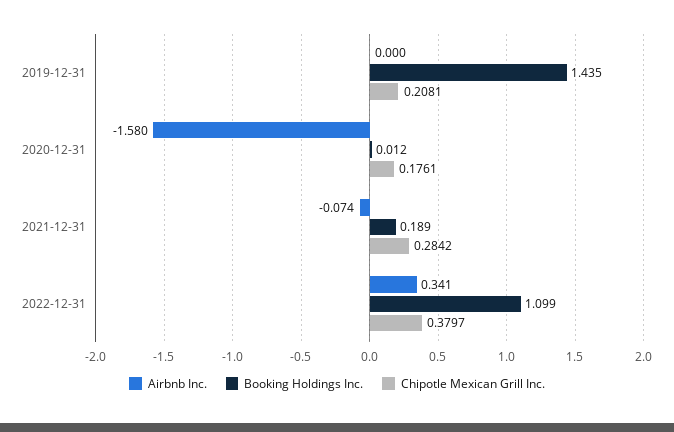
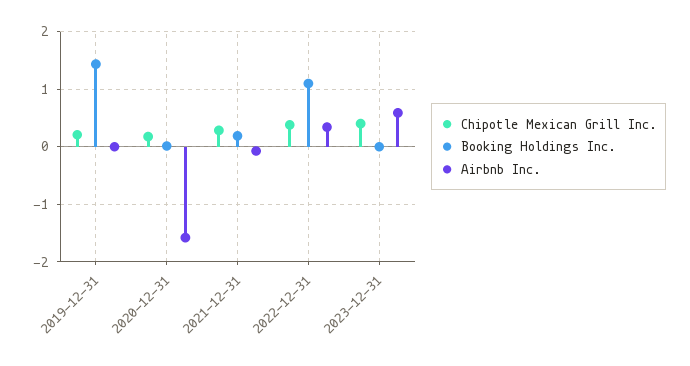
Chipotle Mexican Grill Inc., 2023-12-31: none -> 0.4
Booking Holdings Inc., 2023-12-31: none -> 0
Airbnb Inc., 2023-12-31: none -> 0.6

